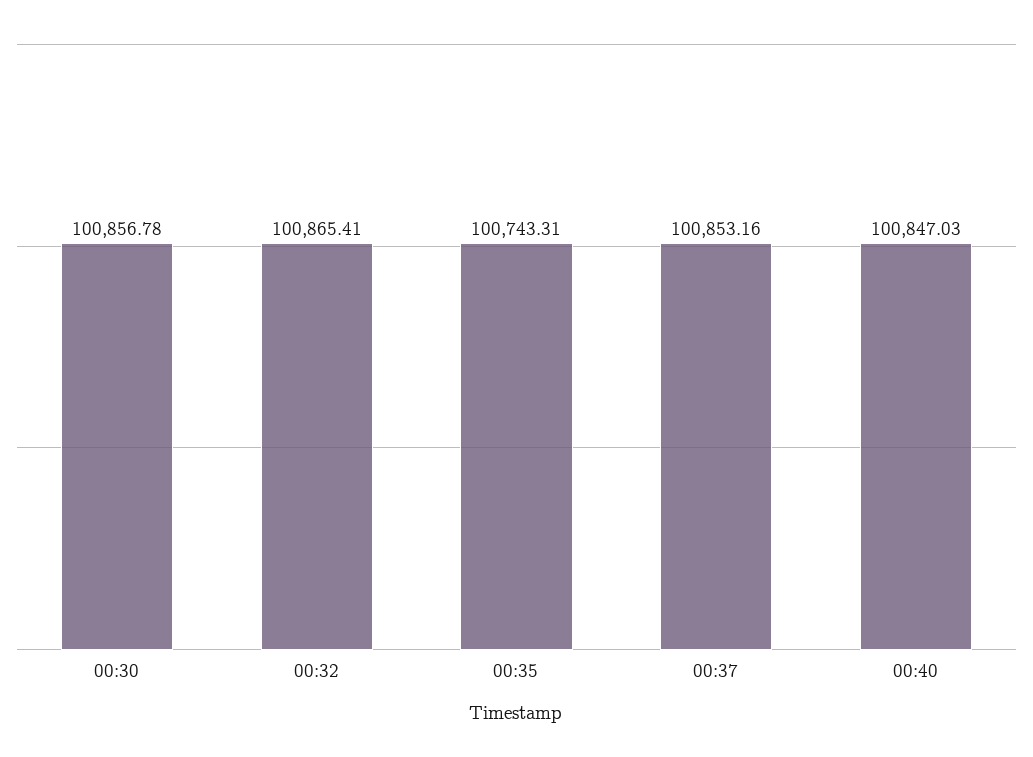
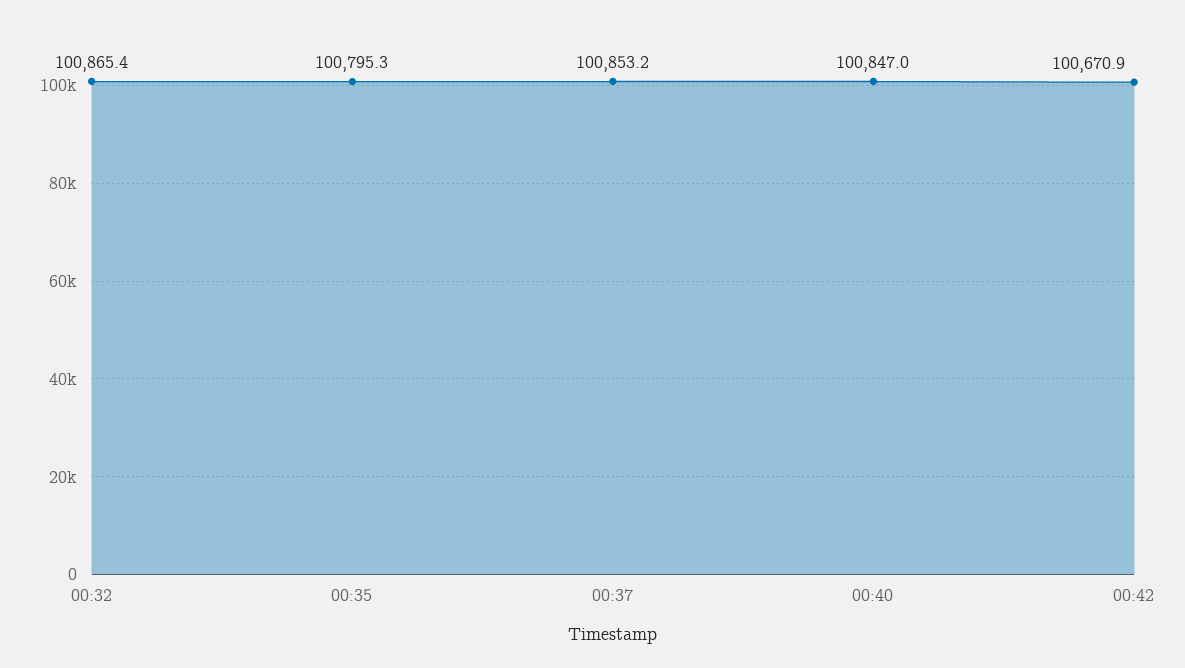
00:30: 100856.78 -> none
00:35: 100743.31 -> 100795.3
00:42: none -> 100670.9

